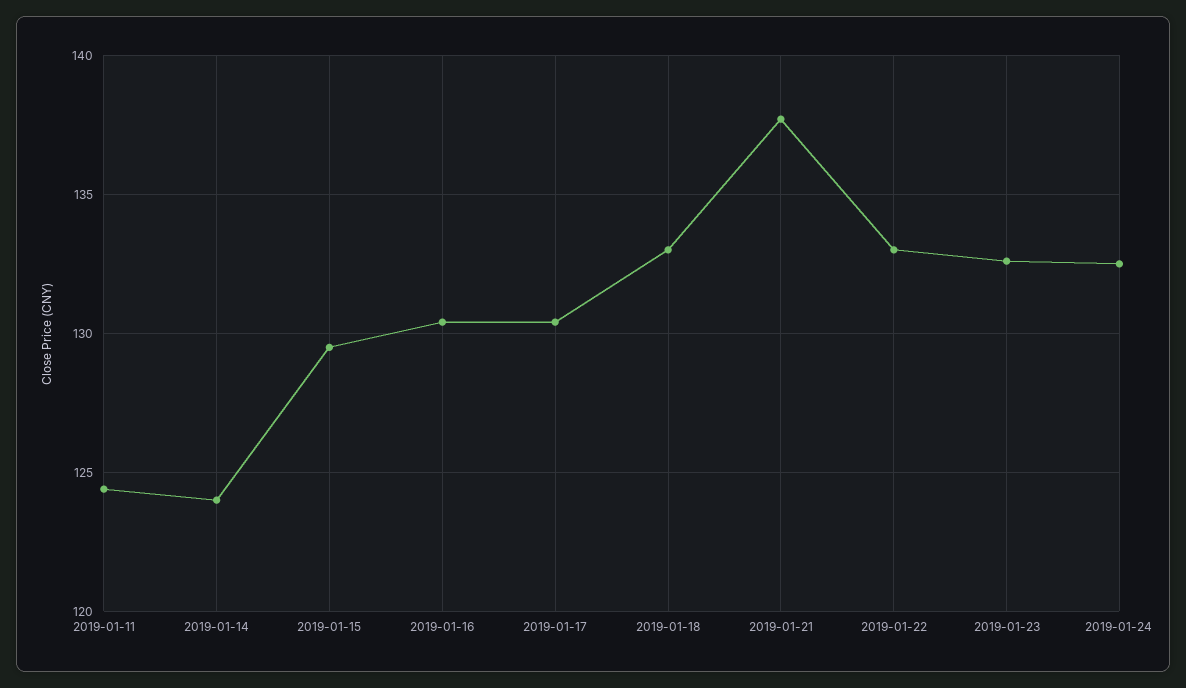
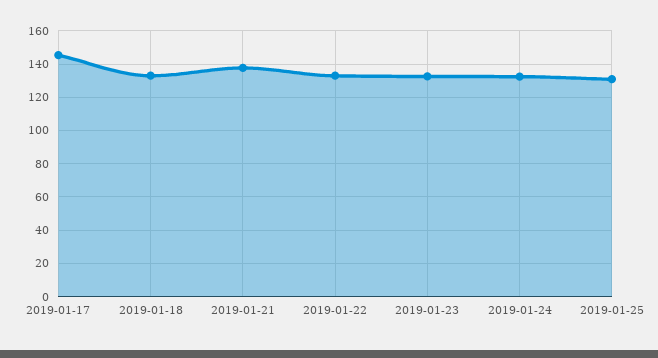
2019-01-11: 124.5 -> none
2019-01-14: 124 -> none
2019-01-15: 129.5 -> none
2019-01-16: 130.5 -> none
2019-01-17: 130.5 -> 145
2019-01-25: none -> 130

